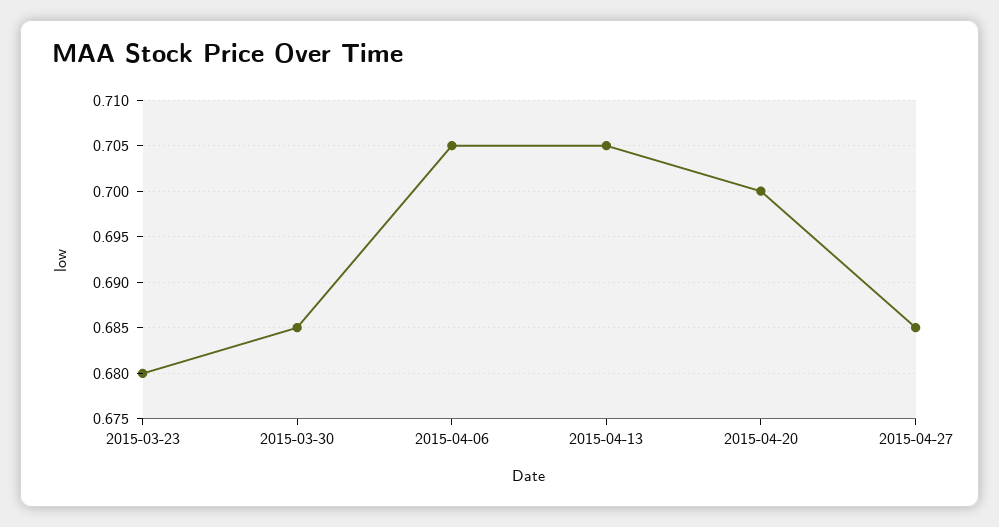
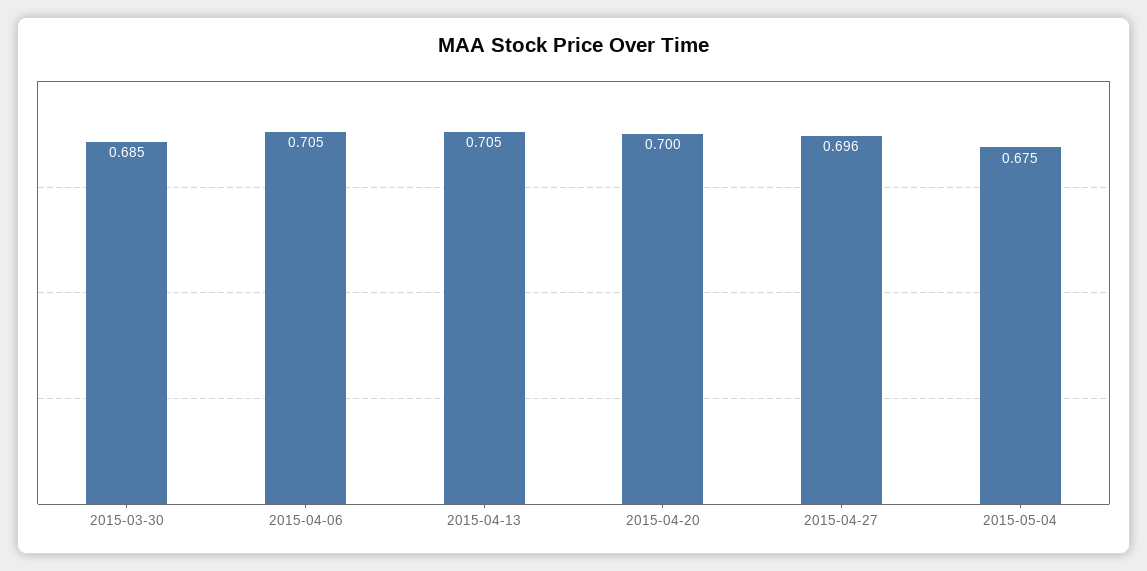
2015-03-23: 0.68 -> none
2015-04-27: 0.685 -> 0.696
2015-05-04: none -> 0.675

